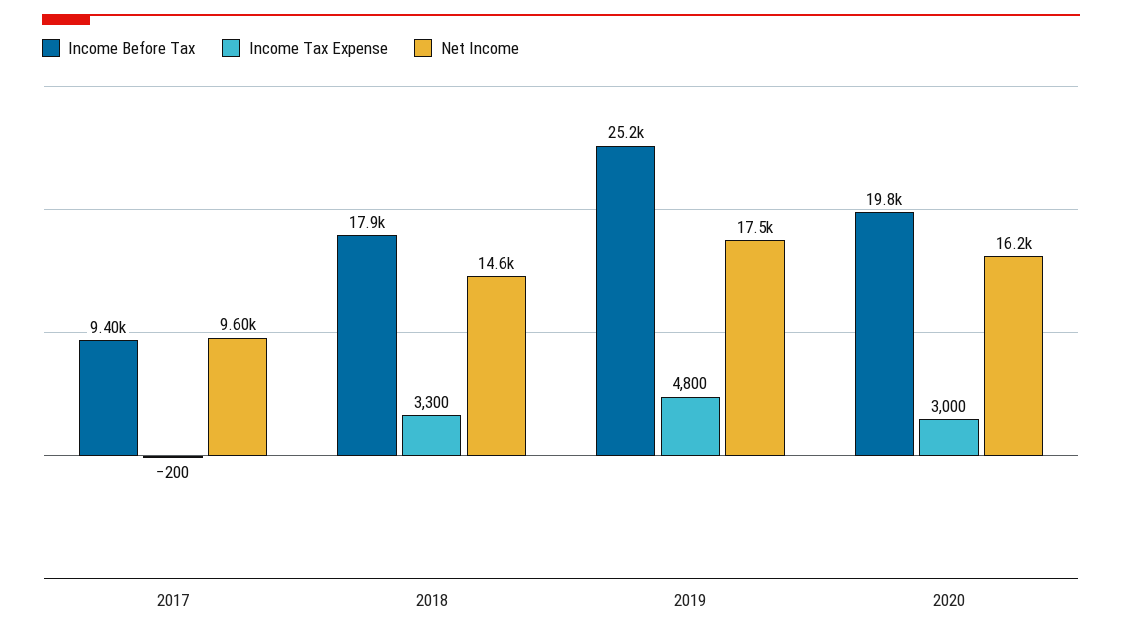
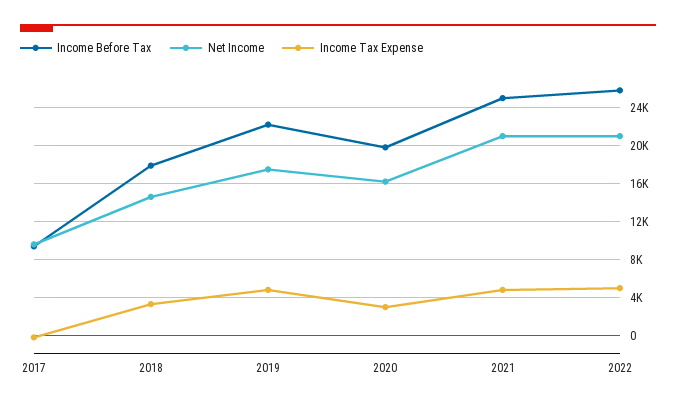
Income Before Tax, 2019: 25200 -> 22000
Income Before Tax, 2021: none -> 25000
Net Income, 2021: none -> 21000
Income Tax Expense, 2021: none -> 5000
Income Before Tax, 2022: none -> 26000
Net Income, 2022: none -> 21000
Income Tax Expense, 2022: none -> 5000

